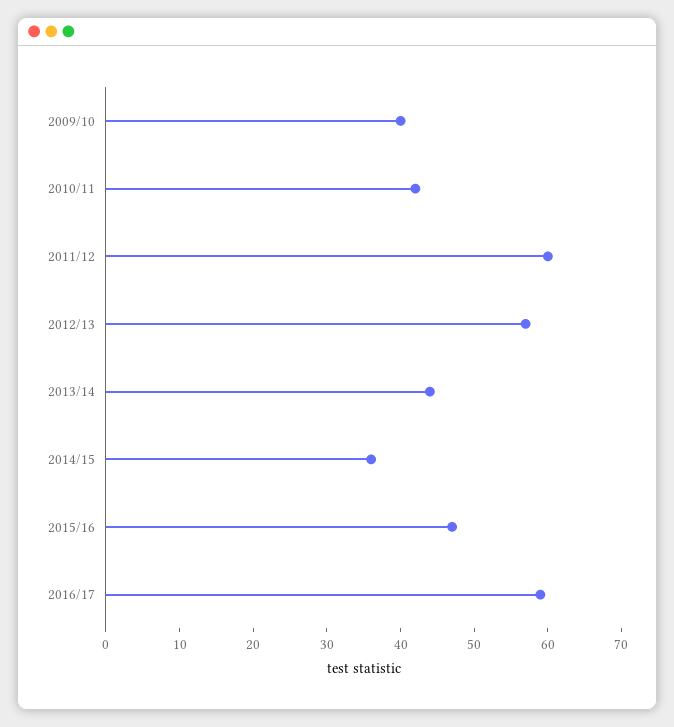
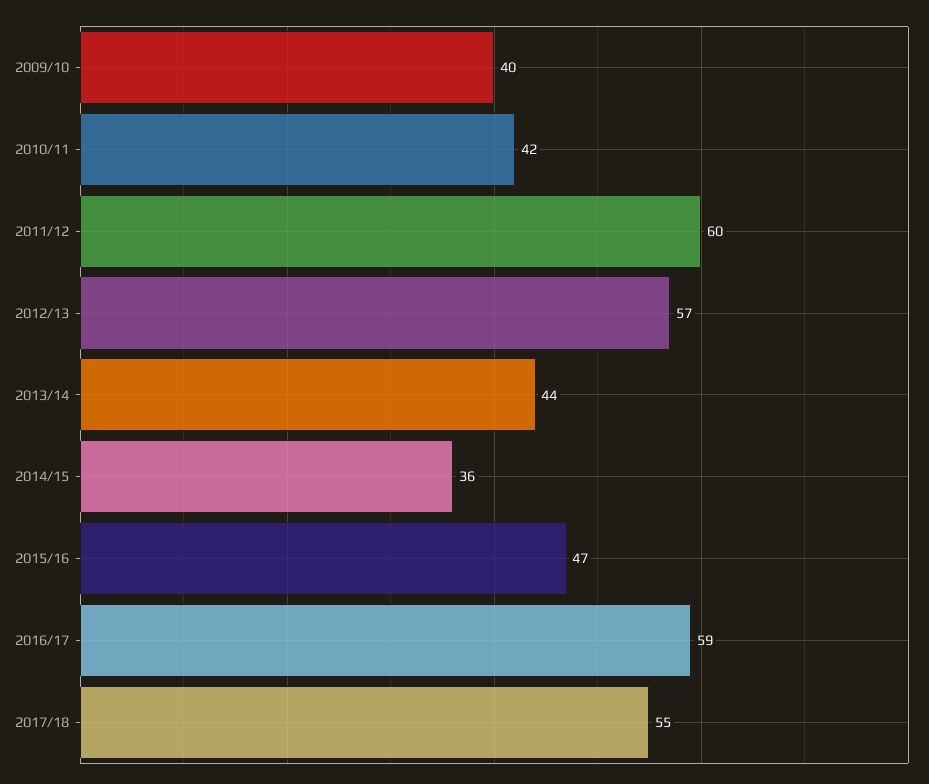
2017/18: none -> 55

